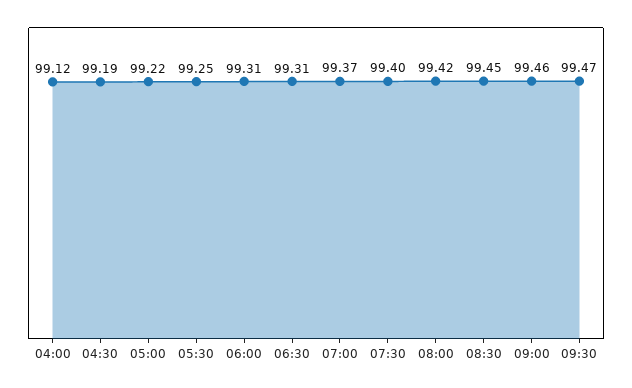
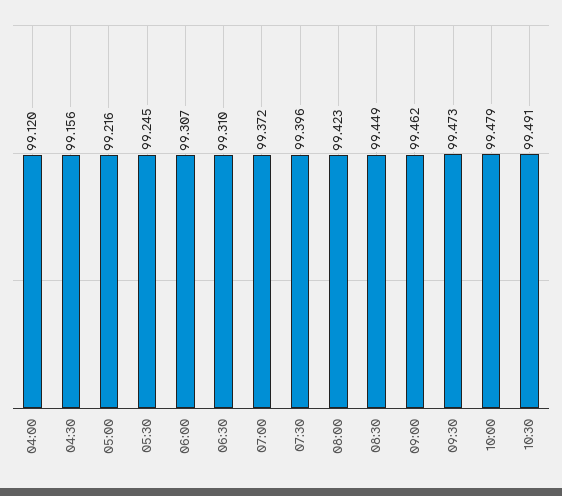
04:30: 99.19 -> 99.156
10:00: none -> 99.479
10:30: none -> 99.491

